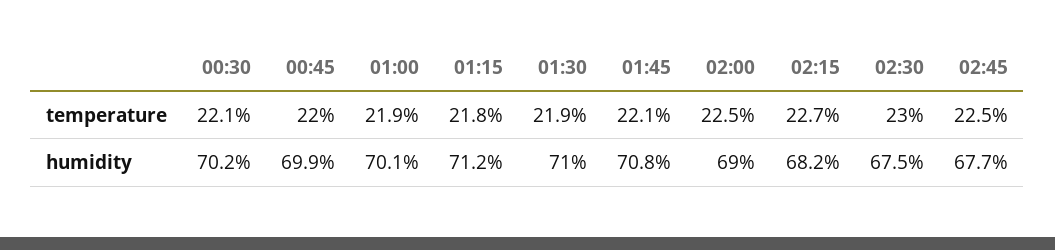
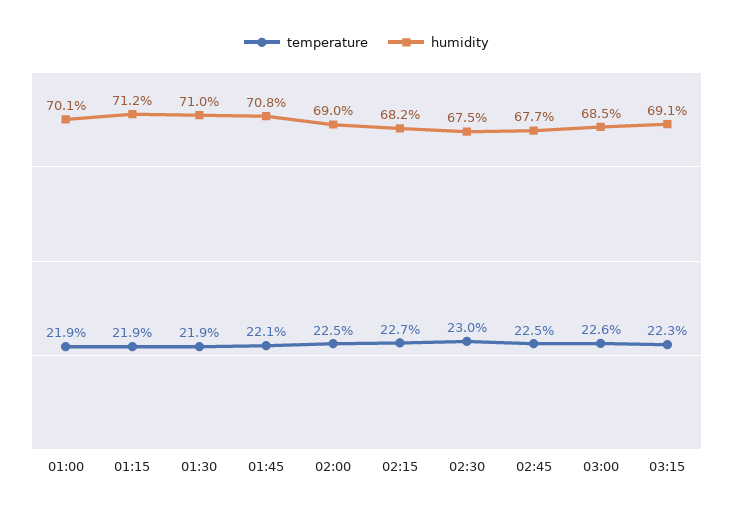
temperature, 00:30: 22.1 -> none
temperature, 00:45: 22 -> none
temperature, 01:15: 21.8 -> 21.9
humidity, 00:30: 70.2 -> none
humidity, 00:45: 69.9 -> none
temperature, 03:00: none -> 22.6
humidity, 03:00: none -> 68.5
temperature, 03:15: none -> 22.3
humidity, 03:15: none -> 69.1

